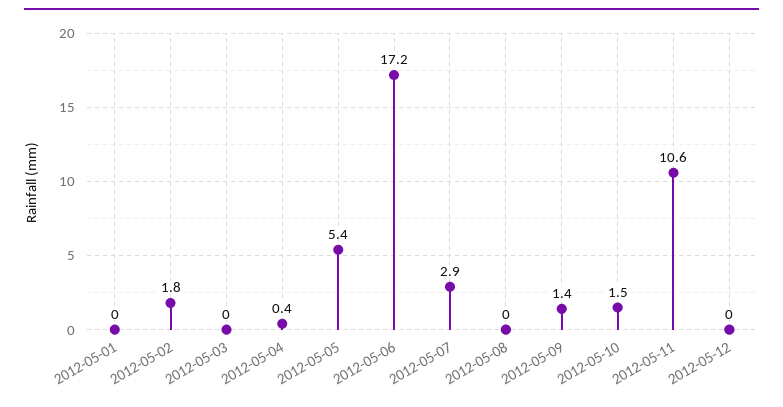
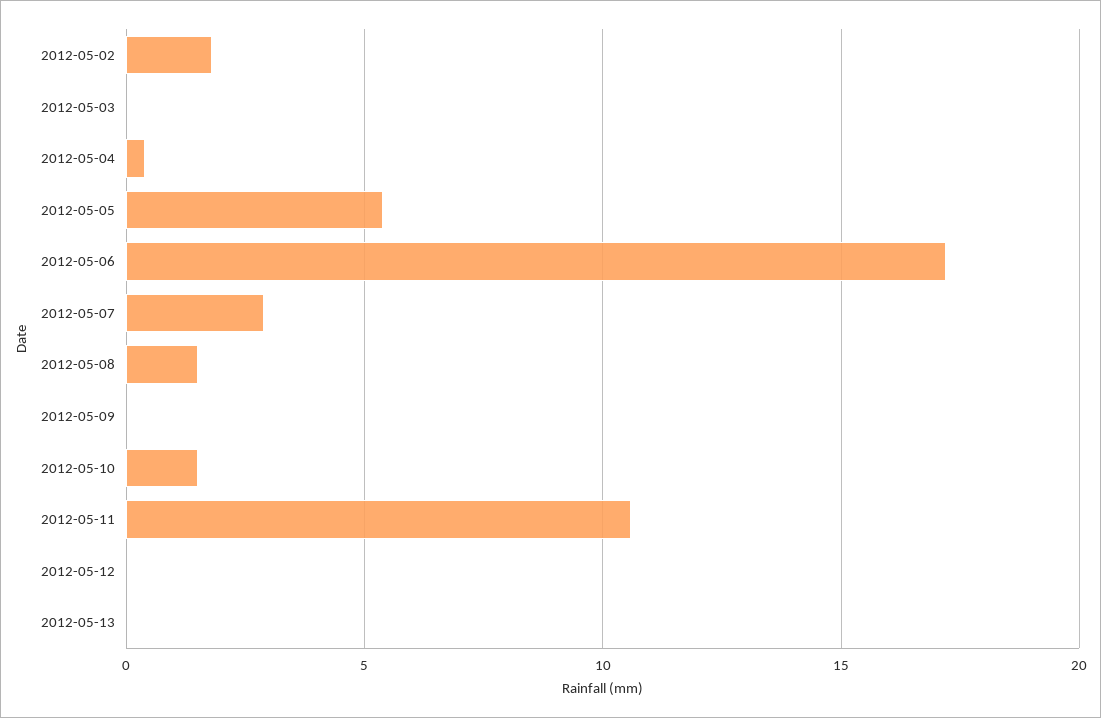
2012-05-01: 0 -> none
2012-05-08: 0 -> 1.5
2012-05-09: 1.4 -> 0
2012-05-13: none -> 0

